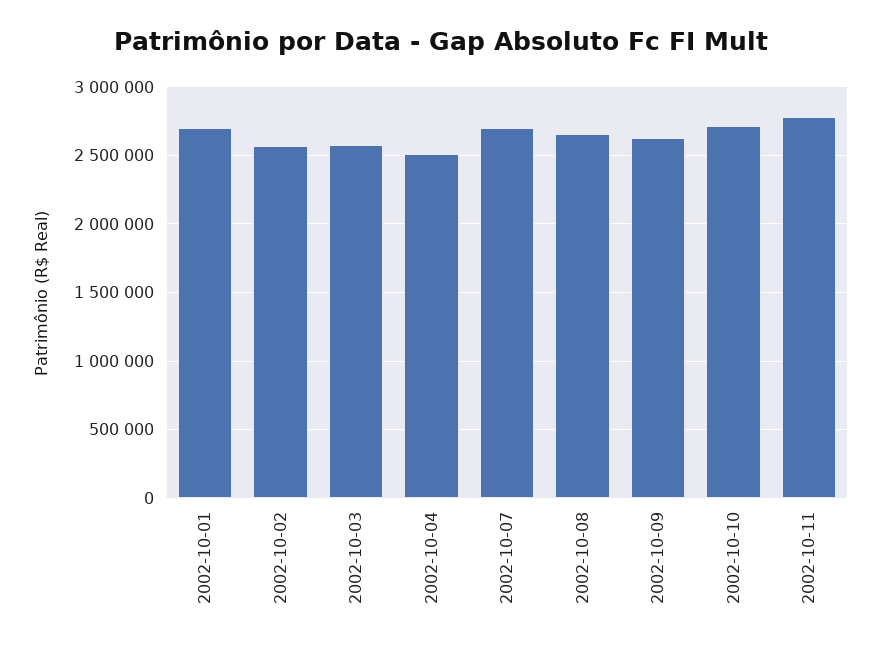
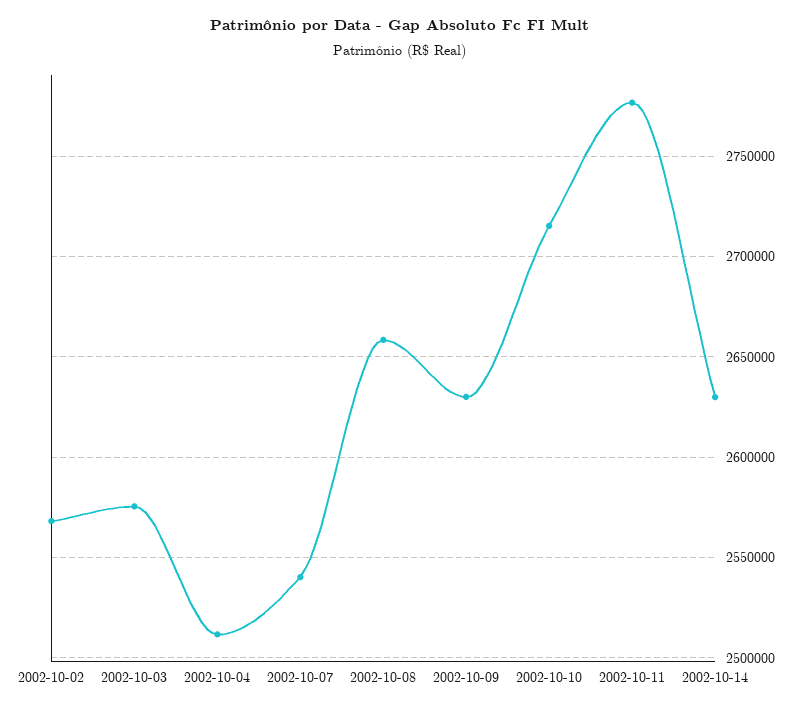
2002-10-01: 2700000 -> none
2002-10-07: 2700000 -> 2540000
2002-10-14: none -> 2630000

